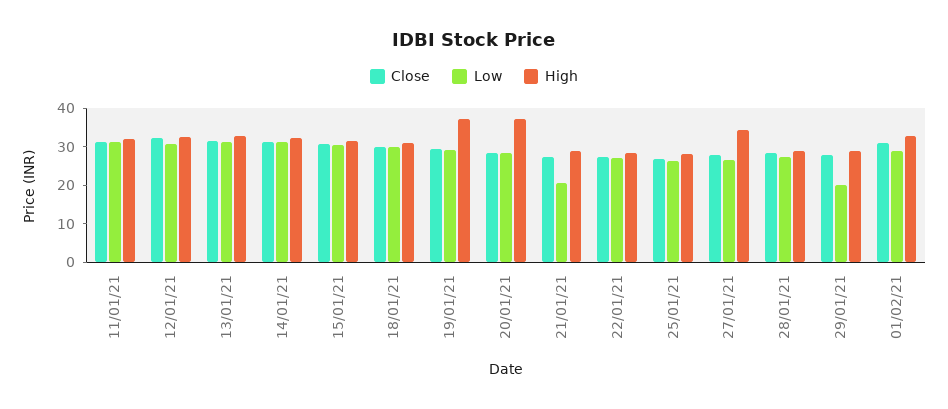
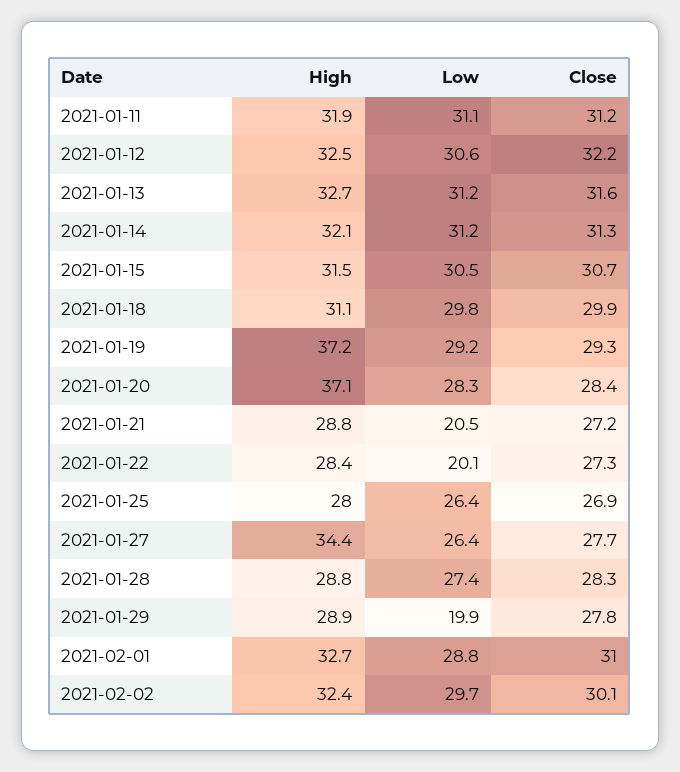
Low, 22/01/21: 27.5 -> 20.1
High, 2021-02-02: none -> 32.4
Low, 2021-02-02: none -> 29.7
Close, 2021-02-02: none -> 30.1

